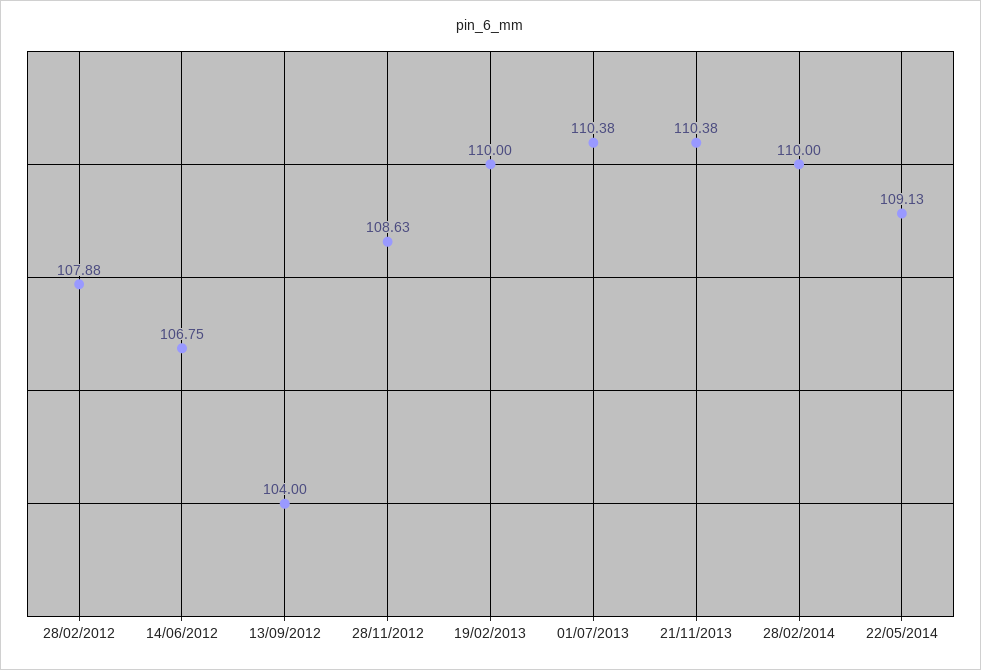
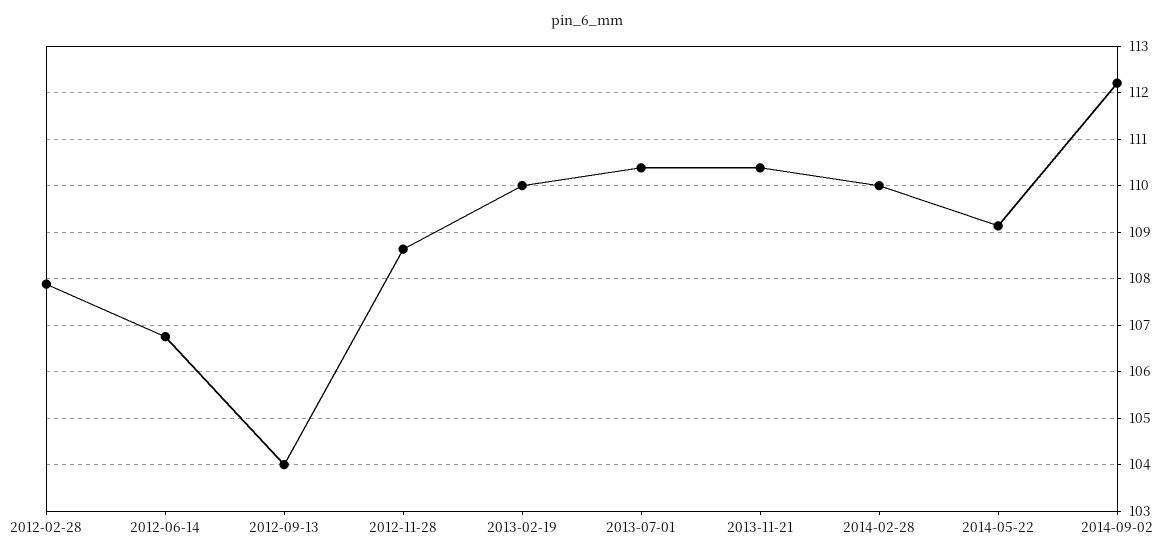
2014-09-02: none -> 112.2

